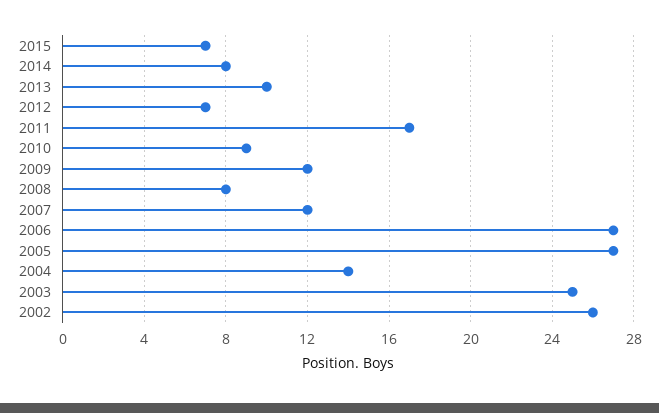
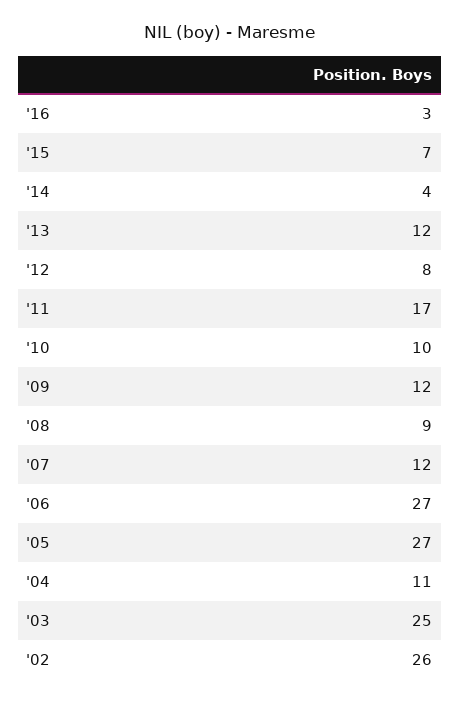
2014: 8 -> 4
2013: 10 -> 12
2012: 7 -> 8
2010: 9 -> 10
2008: 8 -> 9
2004: 14 -> 11
'16: none -> 3

